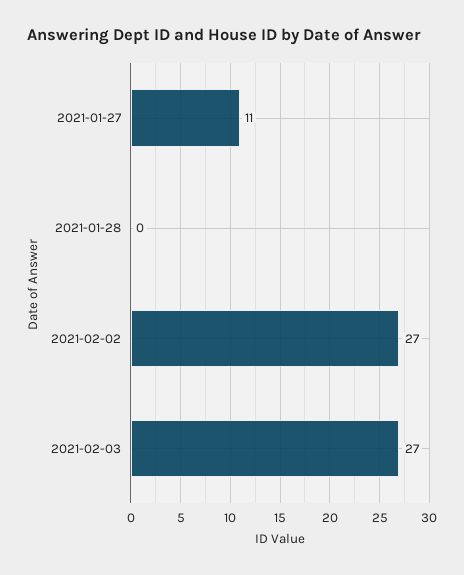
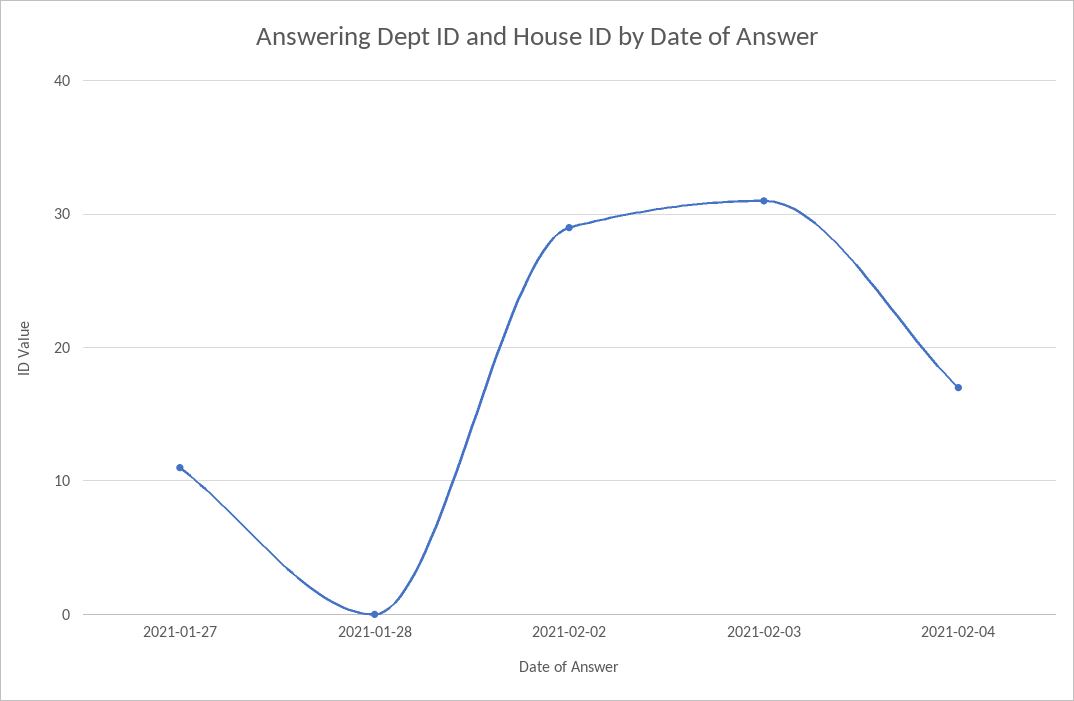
2021-02-02: 27 -> 29
2021-02-03: 27 -> 31
2021-02-04: none -> 17

